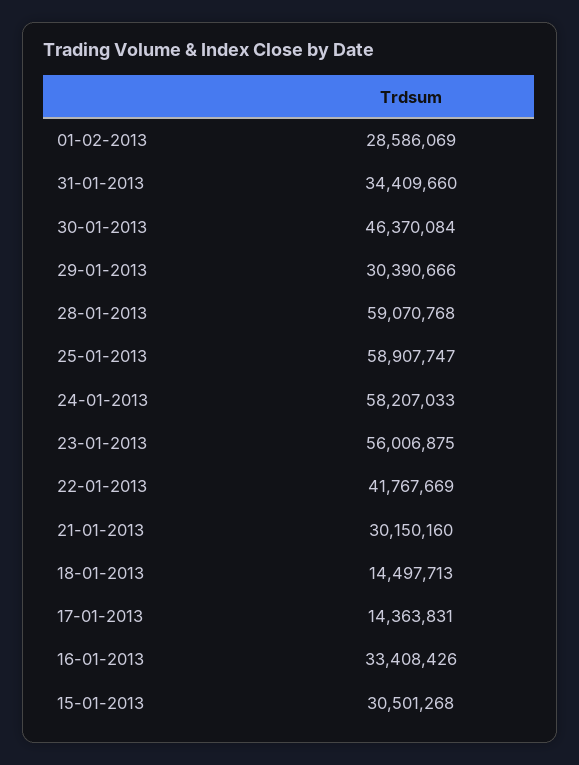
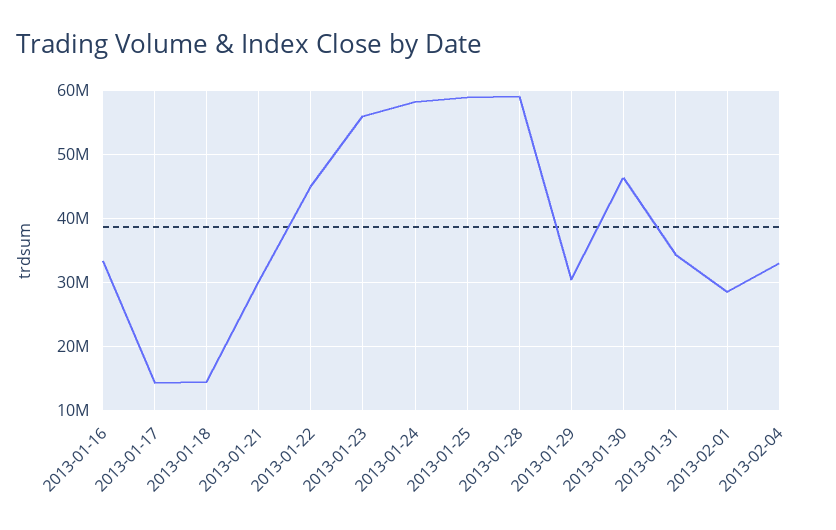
22-01-2013: 41767669 -> 45000000
15-01-2013: 30501268 -> none
2013-02-04: none -> 33000000

